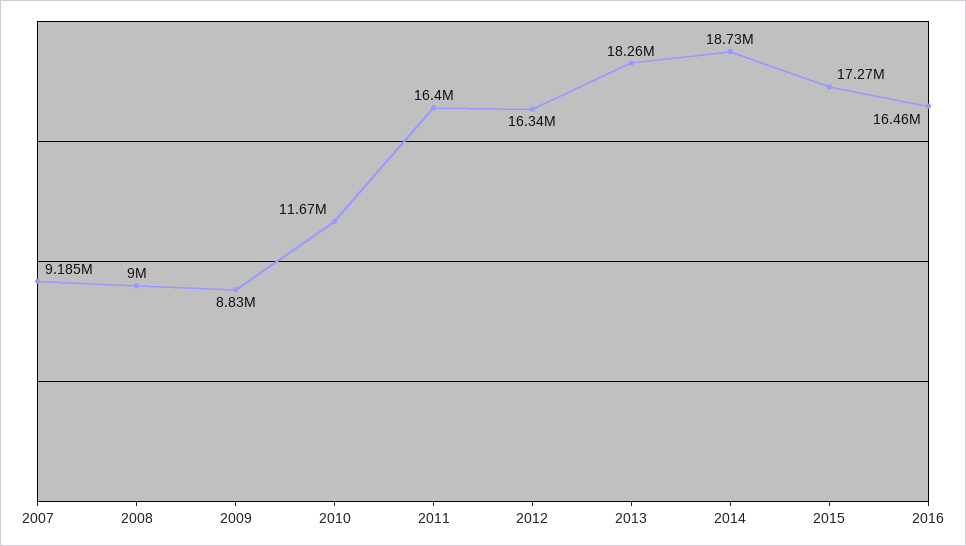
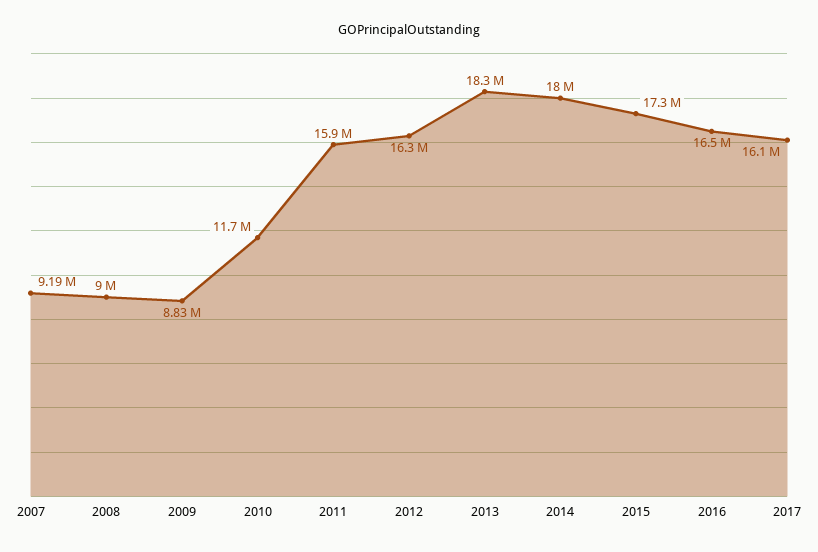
2011: 16400000 -> 15900000
2014: 18730000 -> 18000000
2017: none -> 16100000

